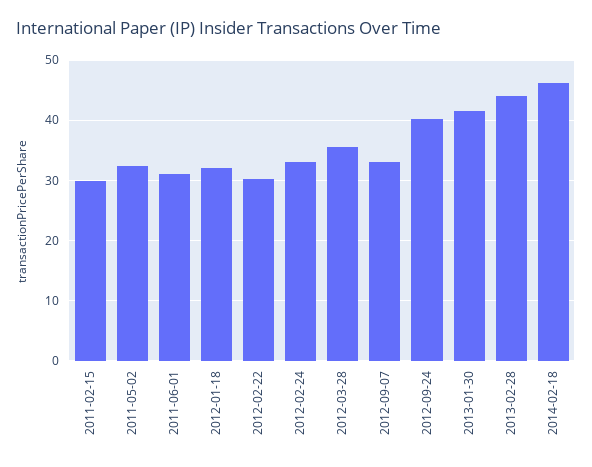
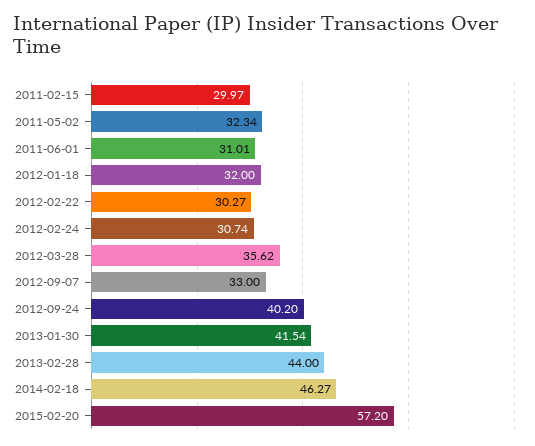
2012-02-24: 33 -> 30.74
2015-02-20: none -> 57.2

